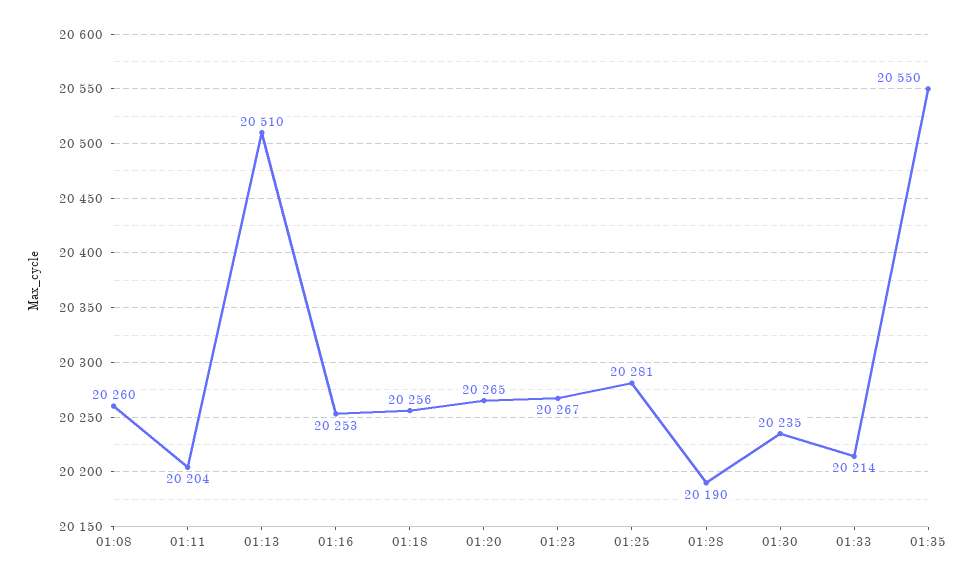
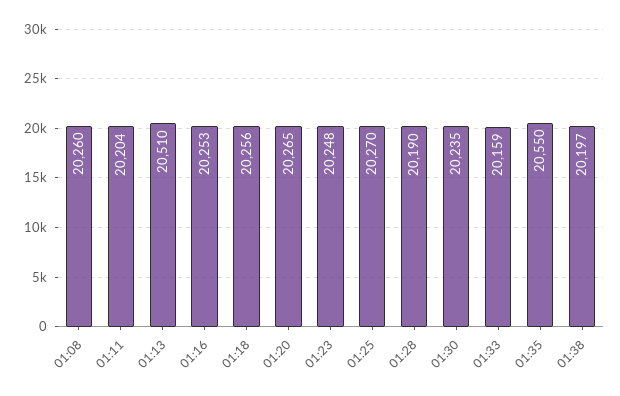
01:23: 20267 -> 20248
01:25: 20281 -> 20270
01:33: 20214 -> 20159
01:38: none -> 20197

